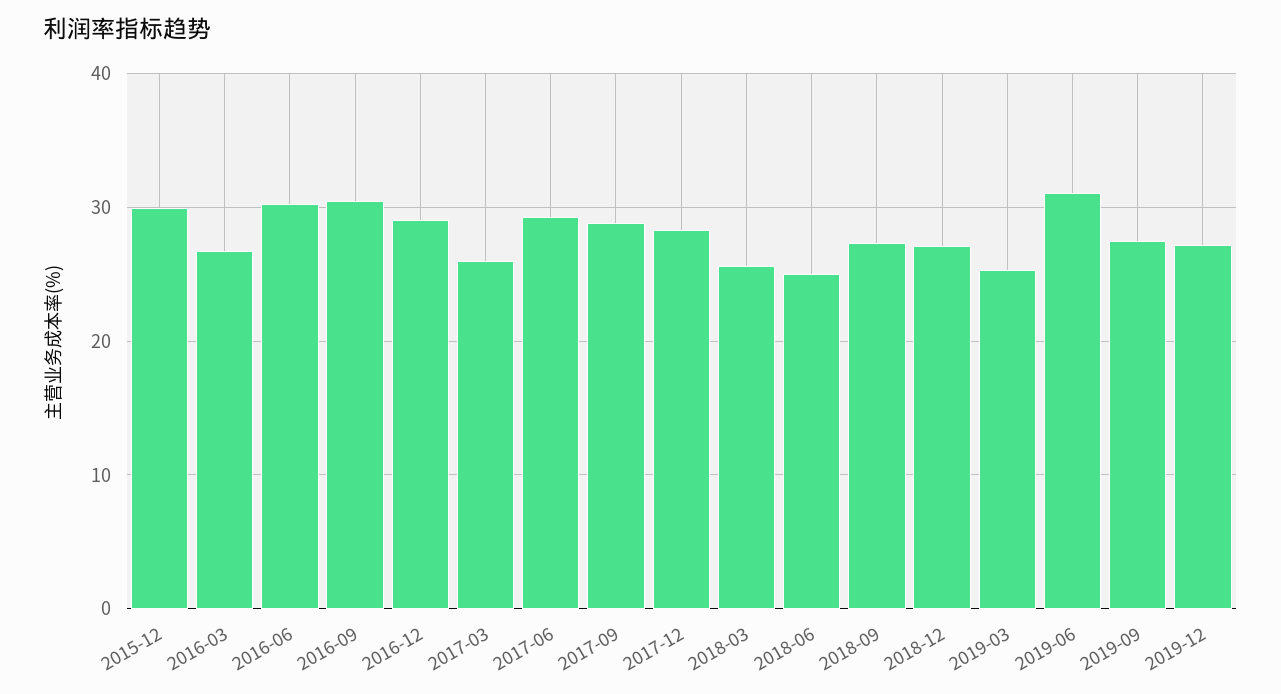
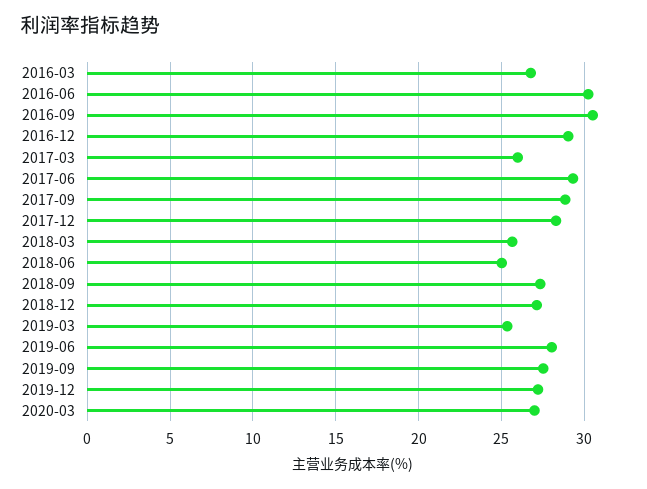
2015-12: 30 -> none
2019-06: 31 -> 28
2020-03: none -> 27

